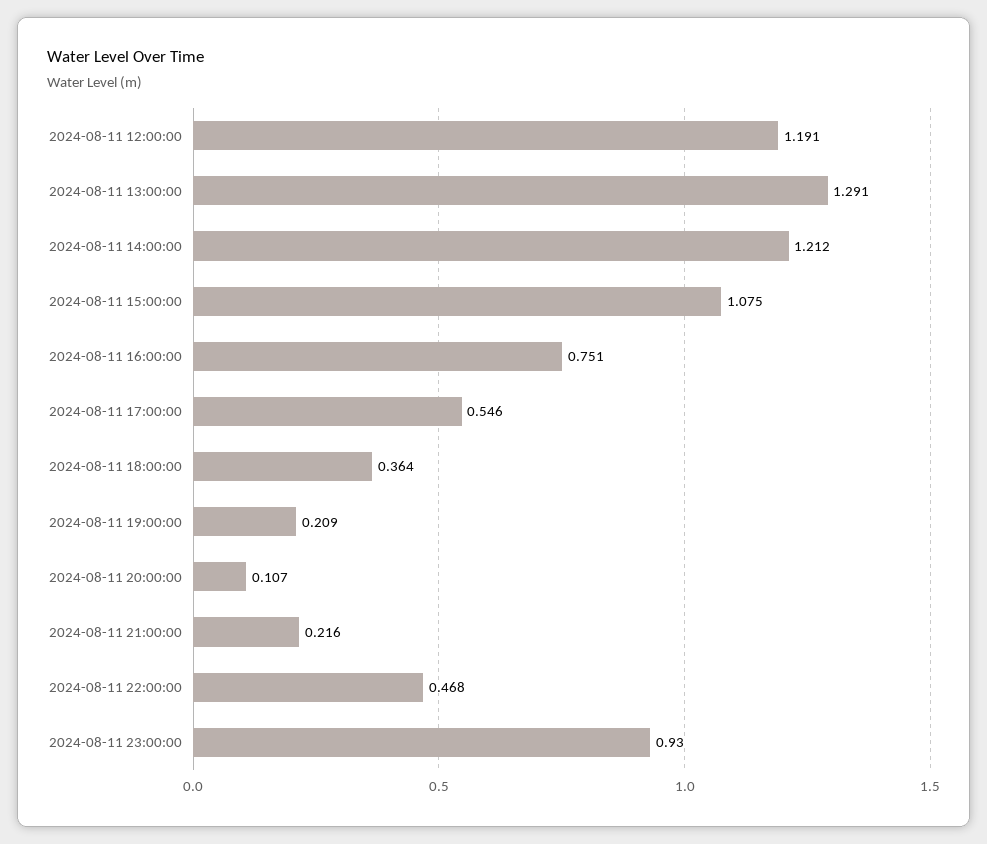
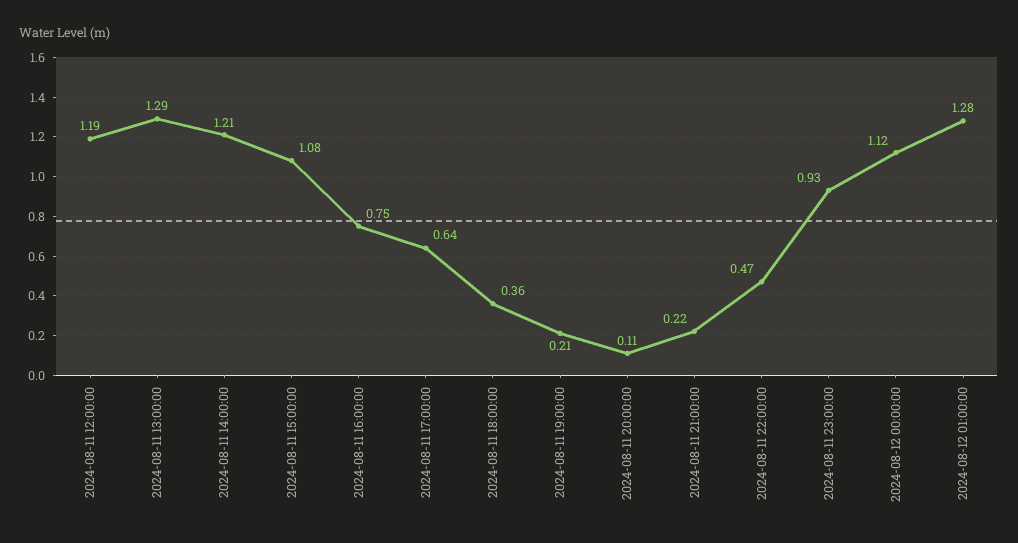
2024-08-11 17:00:00: 0.546 -> 0.64
2024-08-12 00:00:00: none -> 1.12
2024-08-12 01:00:00: none -> 1.28

